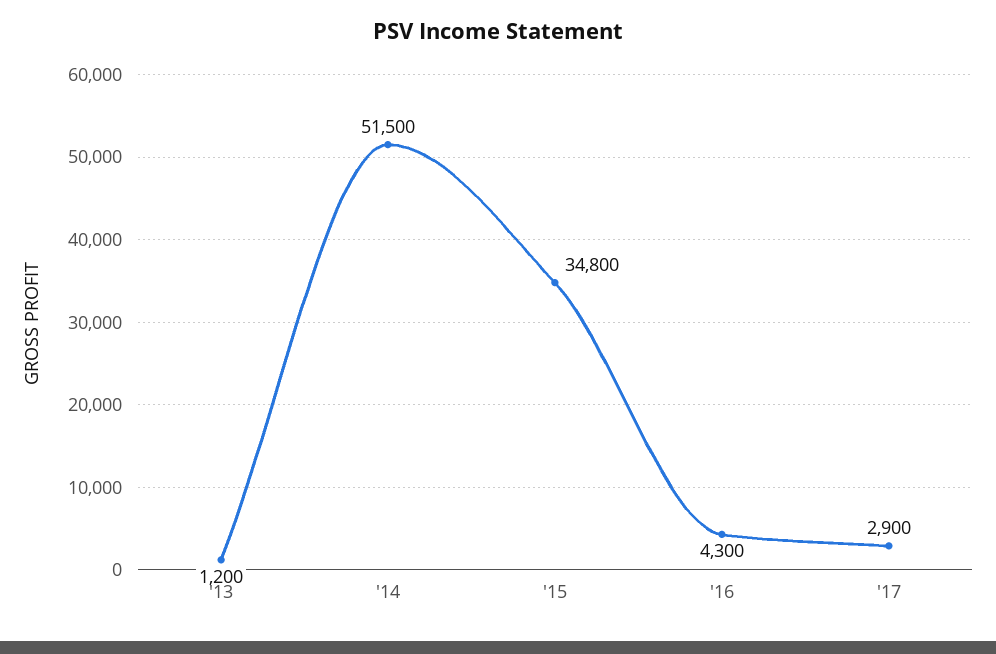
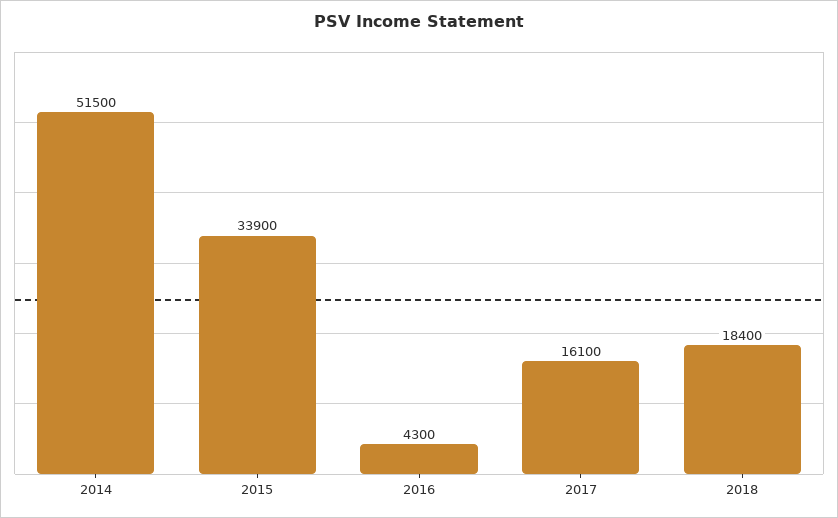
'13: 1200 -> none
'15: 34800 -> 33900
'17: 2900 -> 16100
2018: none -> 18400

